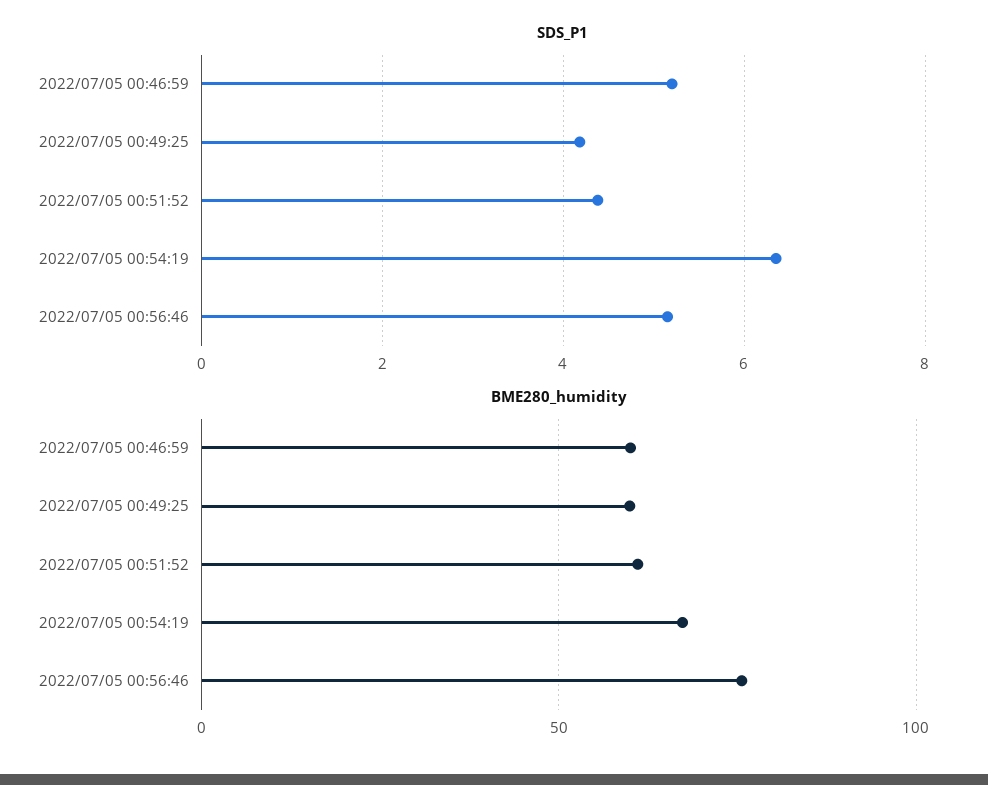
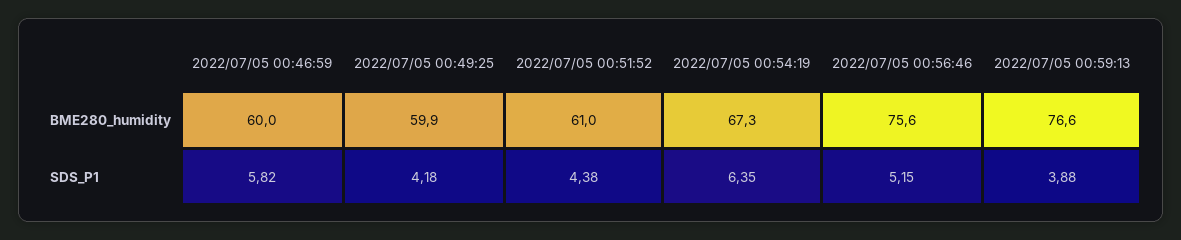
SDS_P1, 2022/07/05 00:46:59: 5.2 -> 5.82
BME280_humidity, 2022/07/05 00:59:13: none -> 76.6
SDS_P1, 2022/07/05 00:59:13: none -> 3.88

